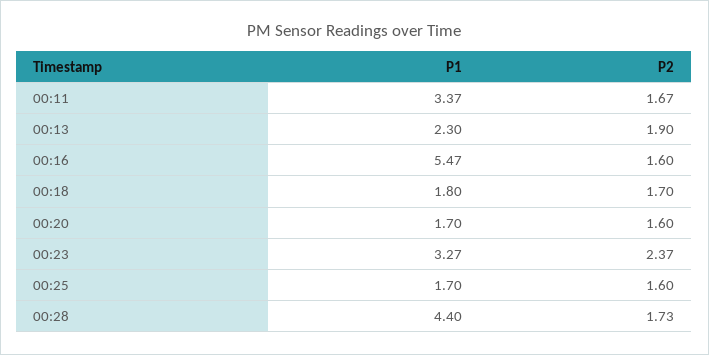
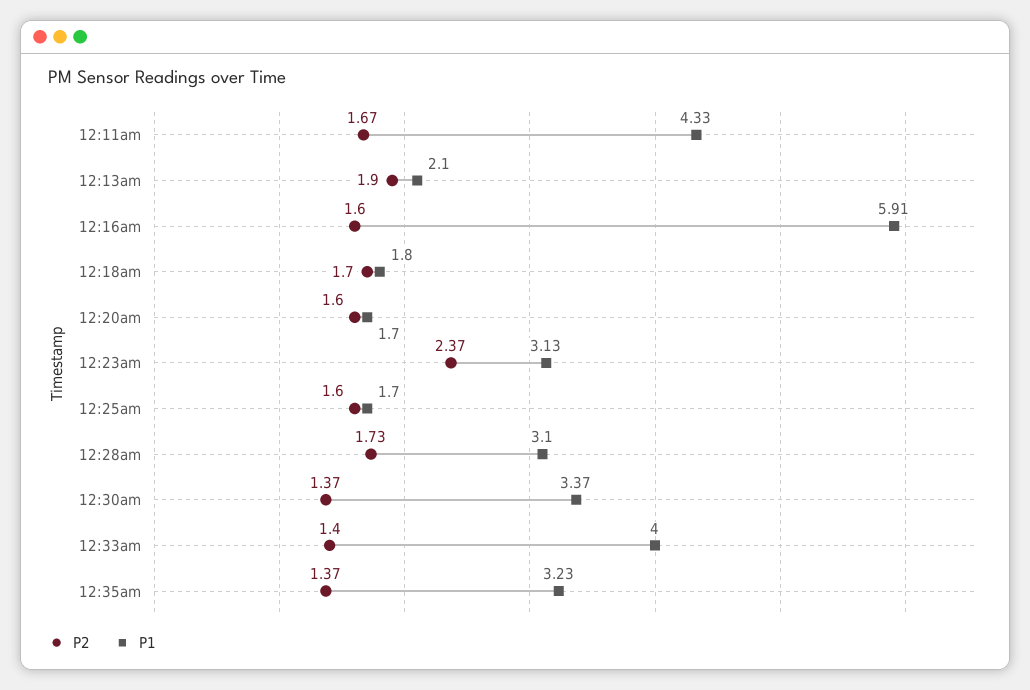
P1, 00:11: 3.37 -> 4.33
P1, 00:13: 2.3 -> 2.1
P1, 00:16: 5.47 -> 5.91
P1, 00:23: 3.27 -> 3.13
P1, 00:28: 4.4 -> 3.1
P2, 12:30am: none -> 1.37
P1, 12:30am: none -> 3.37
P2, 12:33am: none -> 1.4
P1, 12:33am: none -> 4
P2, 12:35am: none -> 1.37
P1, 12:35am: none -> 3.23

